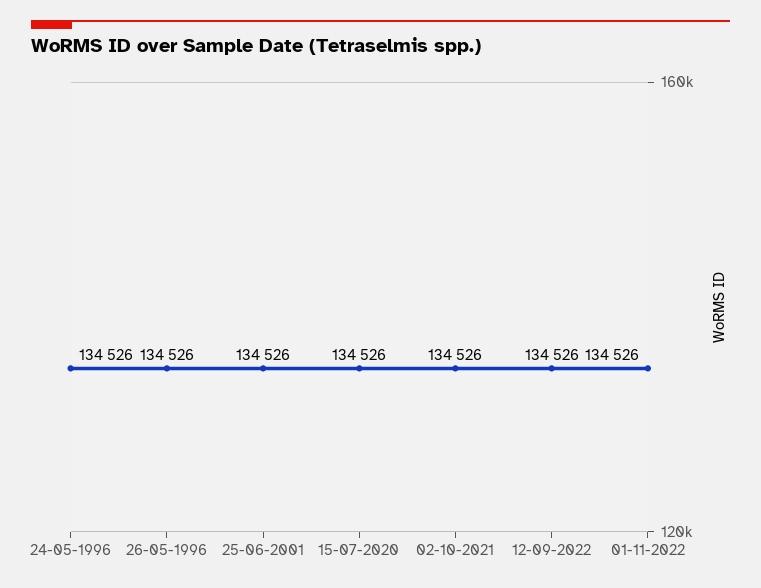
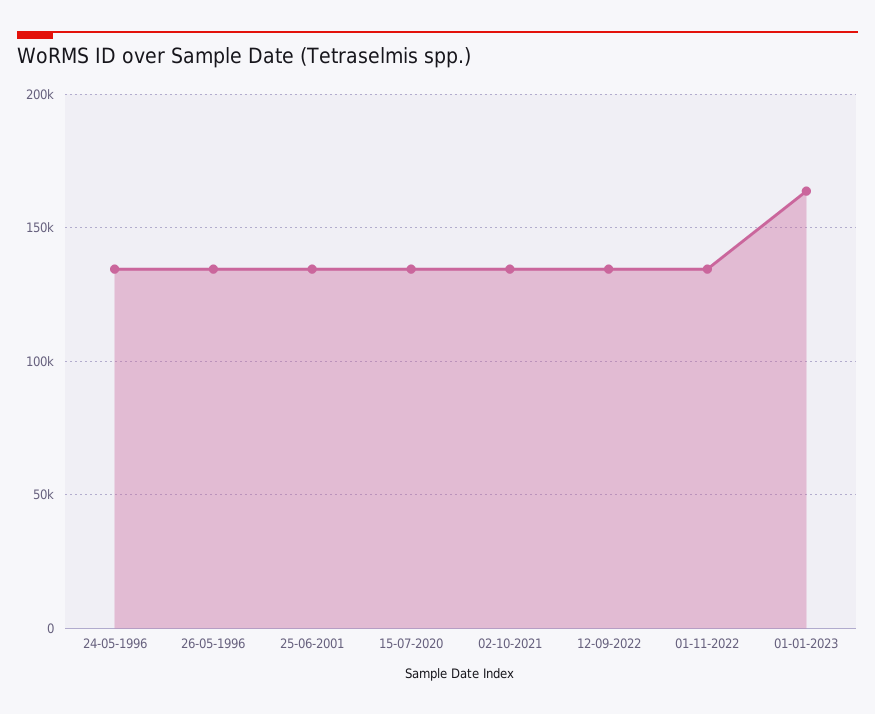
01-01-2023: none -> 165000

